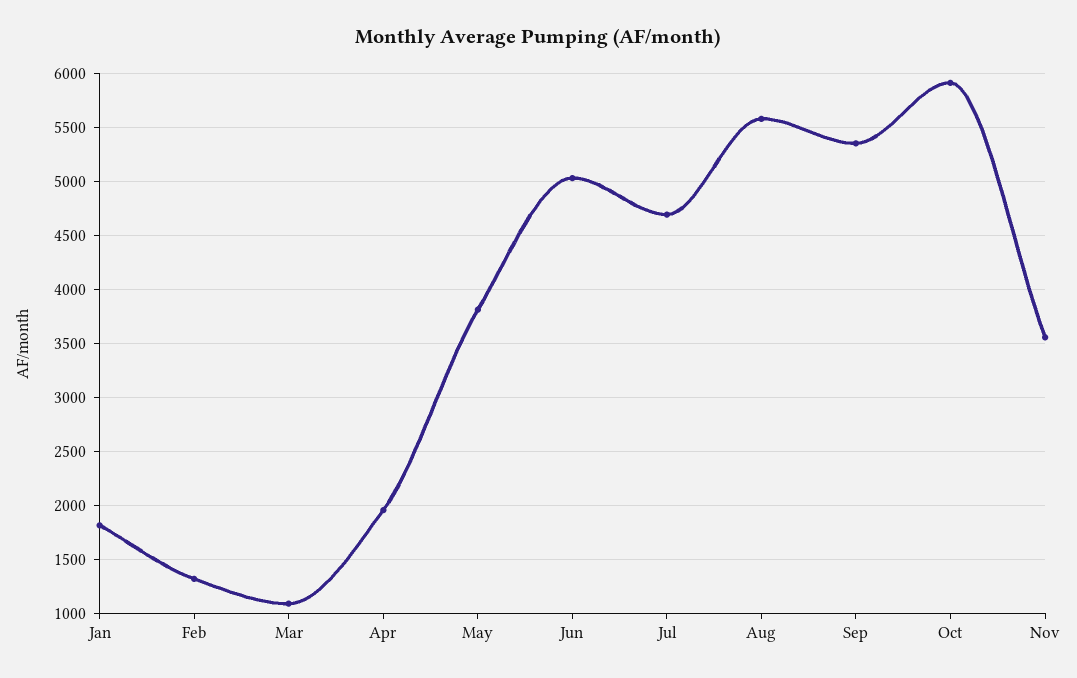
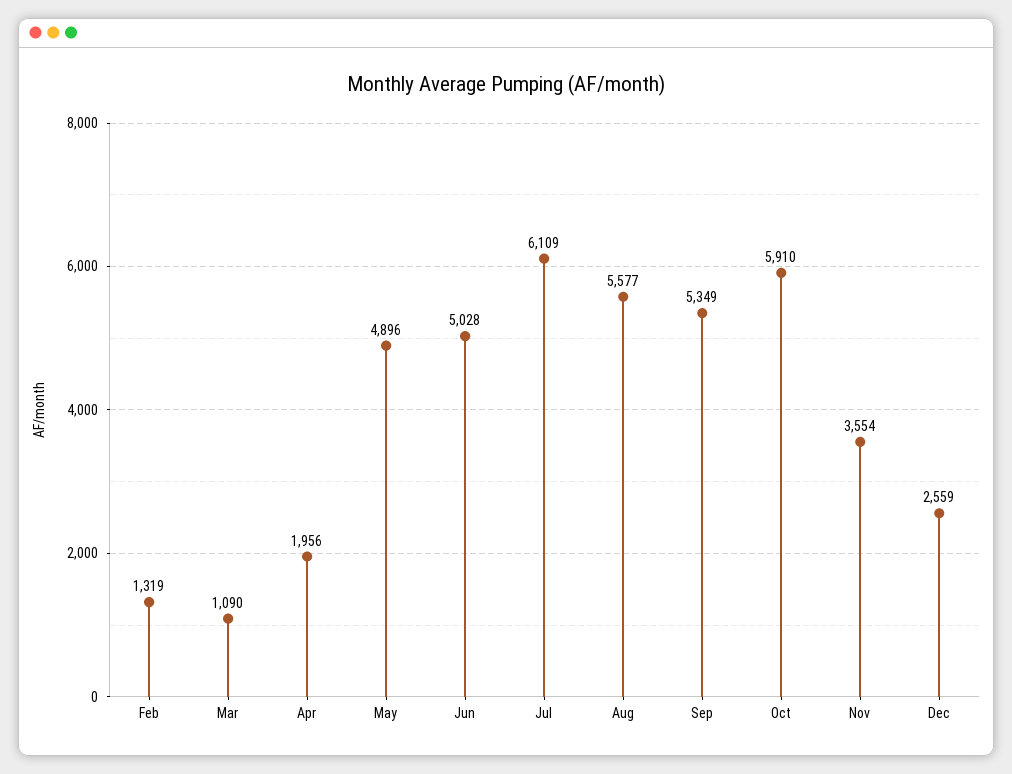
Jan: 1800 -> none
May: 3800 -> 4896
Jul: 4700 -> 6109
Dec: none -> 2559

